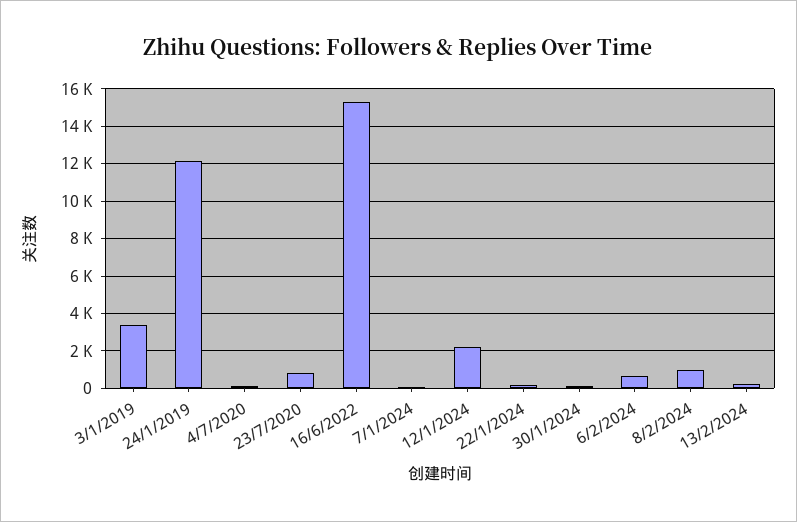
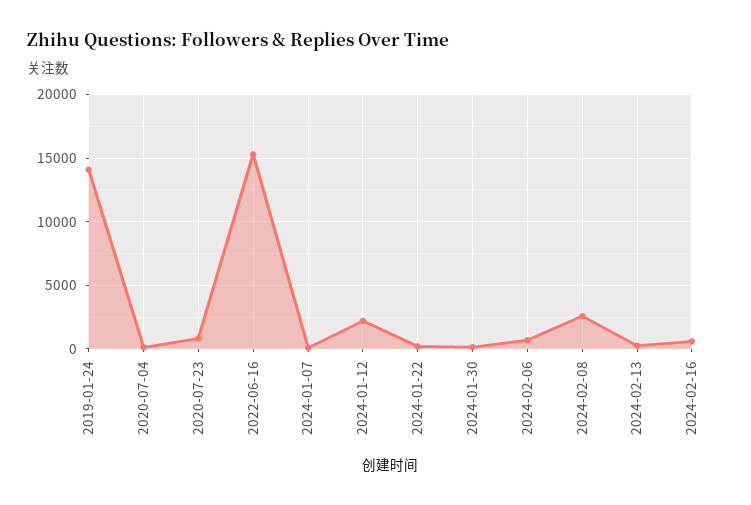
3/1/2019: 3500 -> none
24/1/2019: 12000 -> 14000
8/2/2024: 1000 -> 2500
2024-02-16: none -> 500

